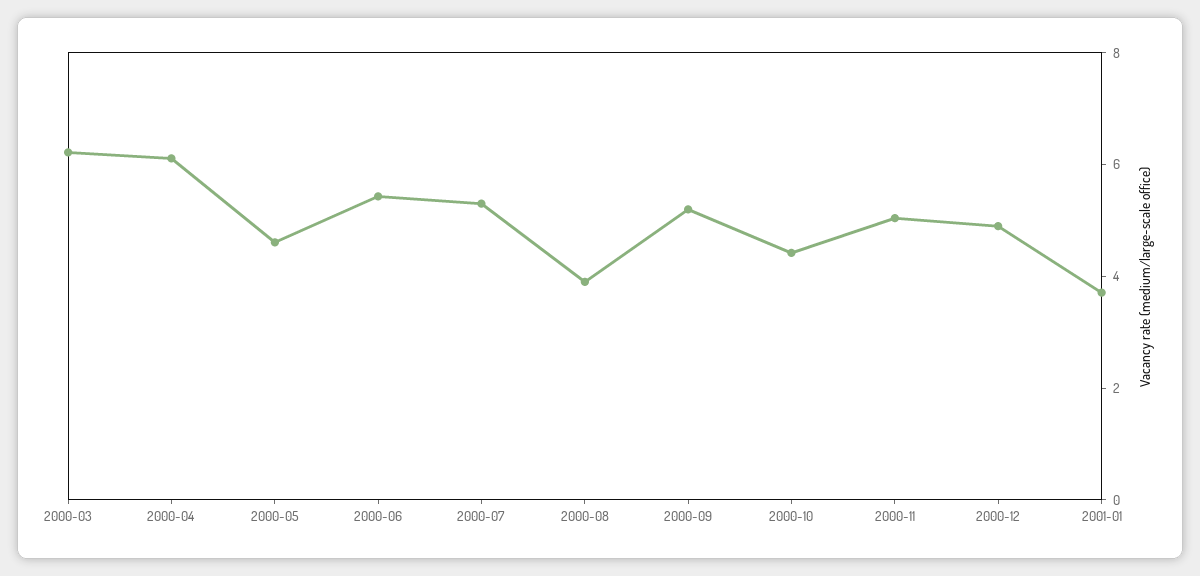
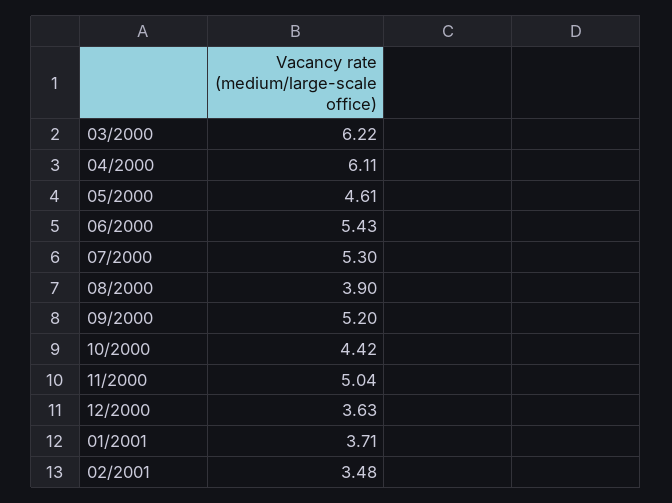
2000-12: 5 -> 3.63
02/2001: none -> 3.48

